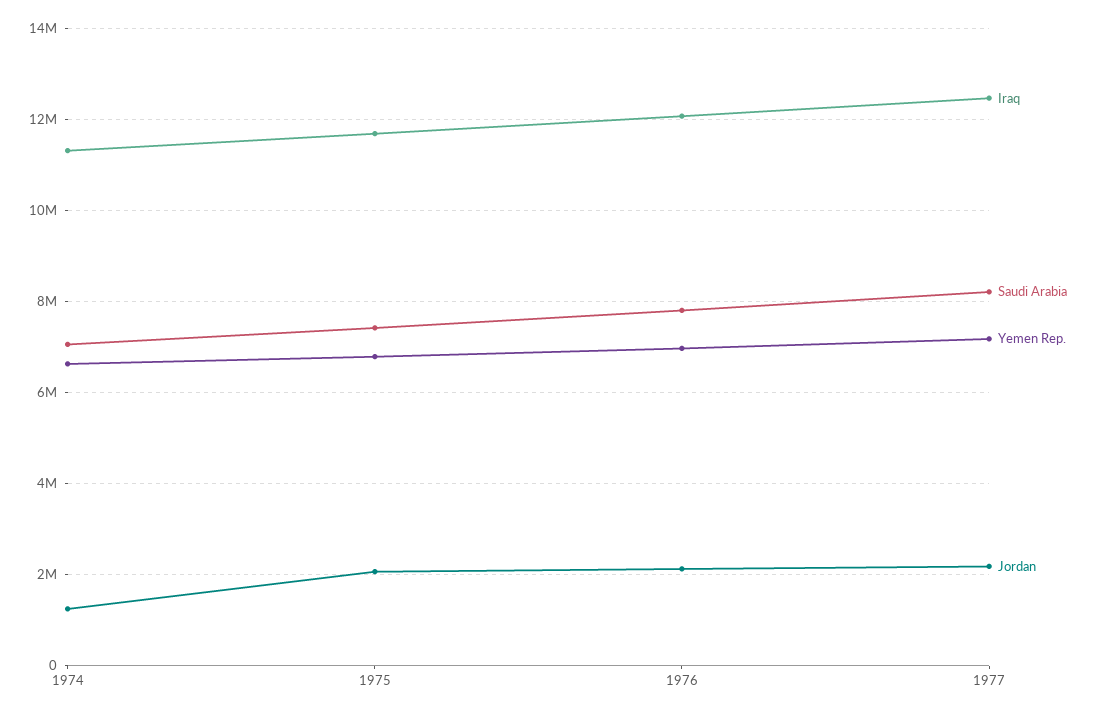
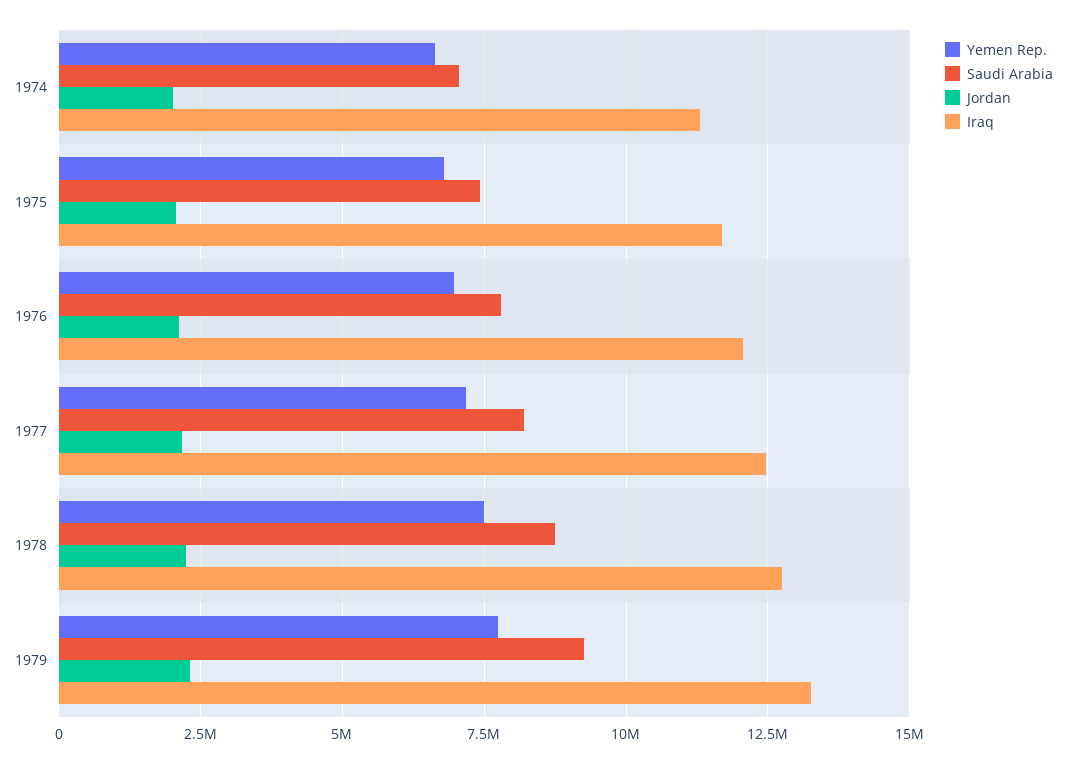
Jordan, 1974: 1200000 -> 2000000
Yemen Rep., 1978: none -> 7500000
Saudi Arabia, 1978: none -> 8750000
Jordan, 1978: none -> 2250000
Iraq, 1978: none -> 12750000
Yemen Rep., 1979: none -> 7750000
Saudi Arabia, 1979: none -> 9250000
Jordan, 1979: none -> 2250000
Iraq, 1979: none -> 13250000

